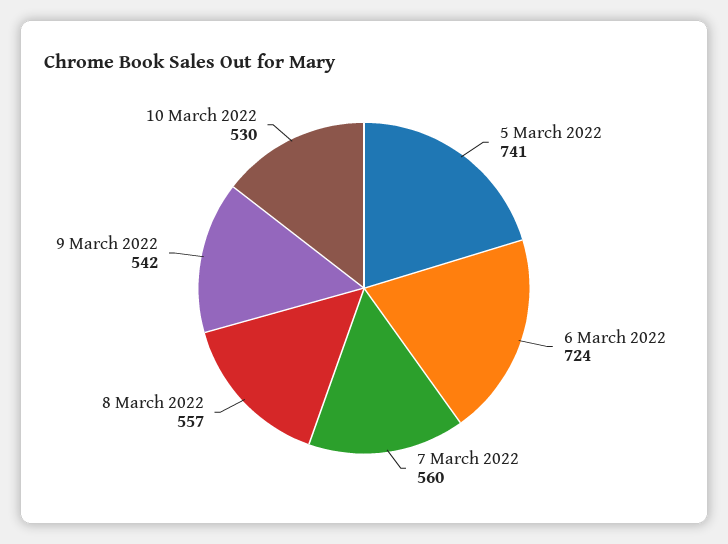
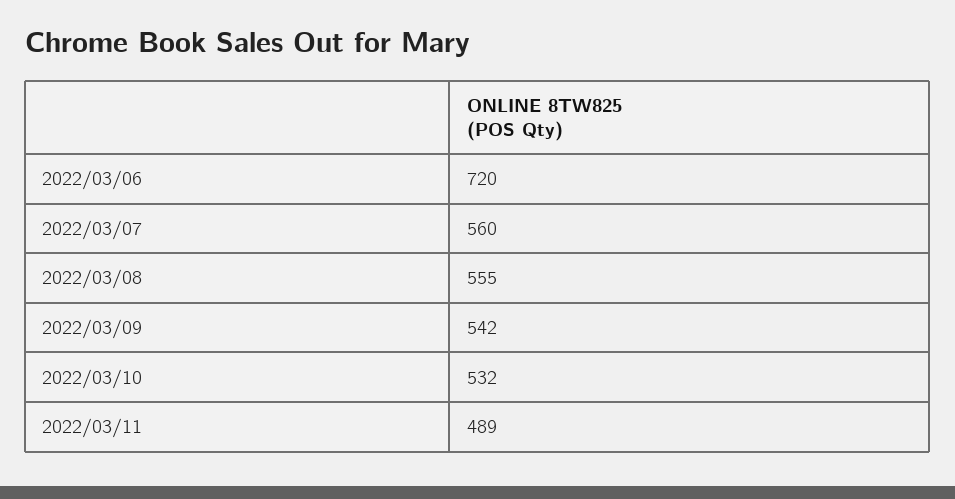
5 March 2022: 741 -> none
6 March 2022: 724 -> 720
8 March 2022: 557 -> 555
10 March 2022: 530 -> 532
2022/03/11: none -> 489

